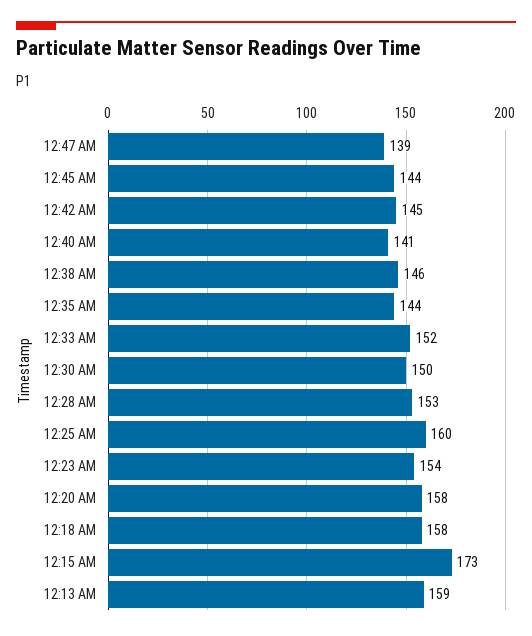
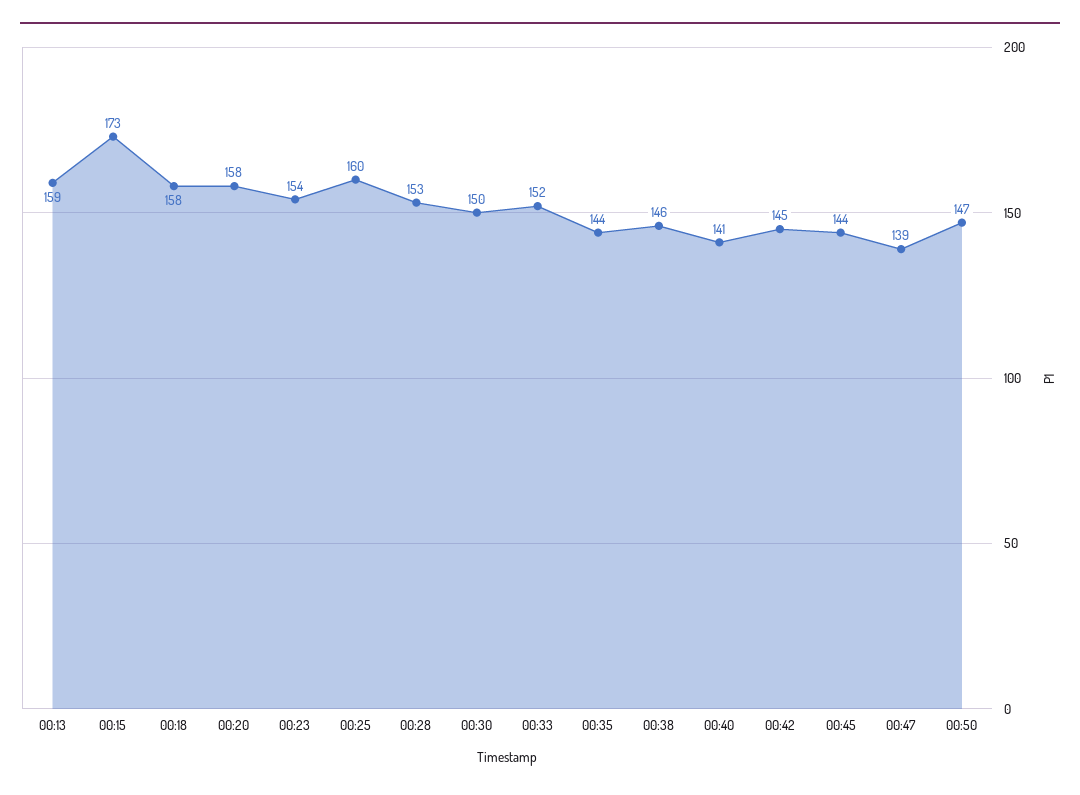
00:50: none -> 147

